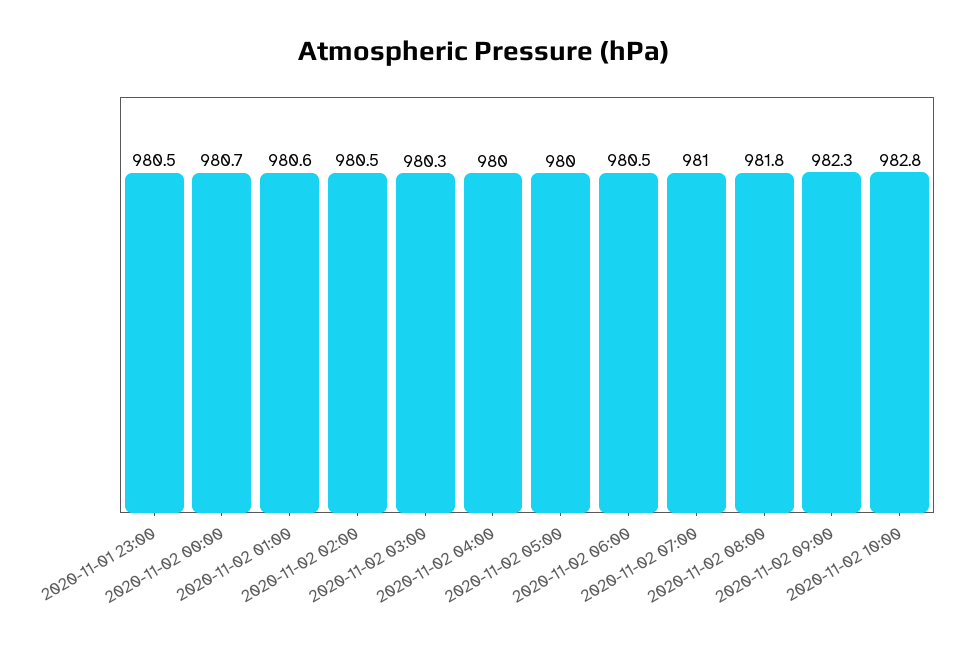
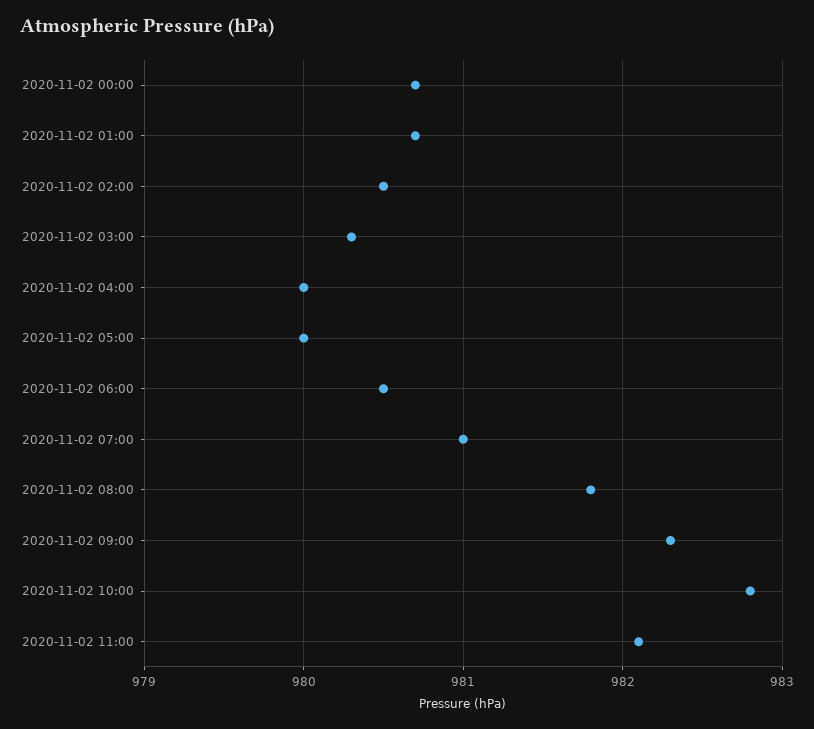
2020-11-01 23:00: 980.5 -> none
2020-11-02 01:00: 980.6 -> 980.7
2020-11-02 11:00: none -> 982.1

